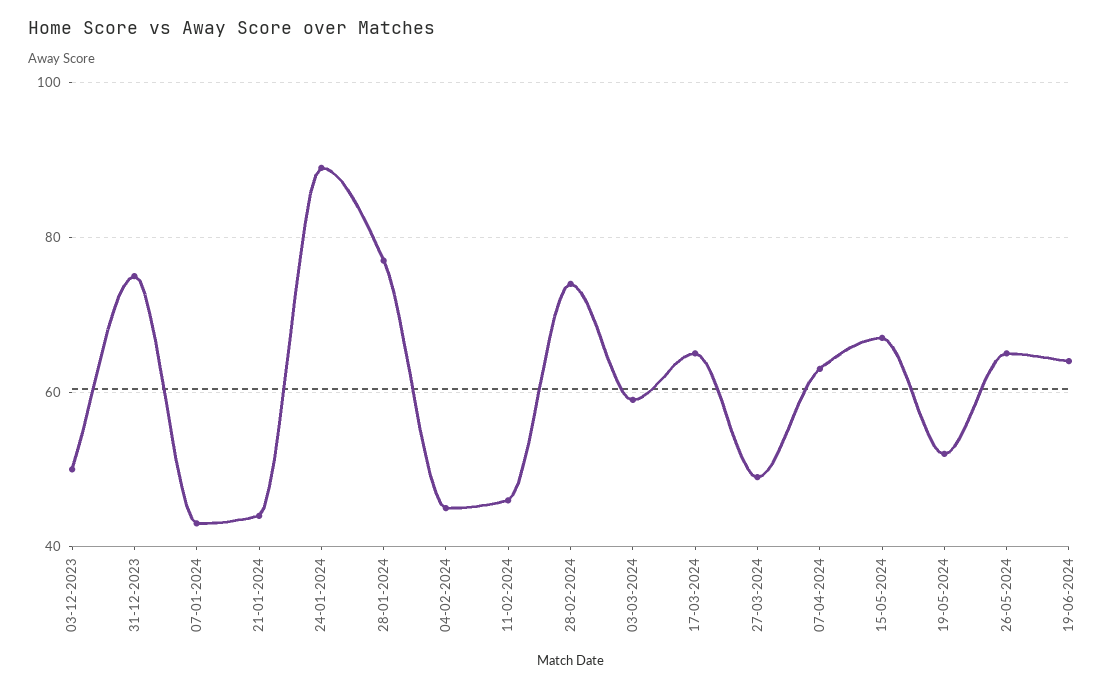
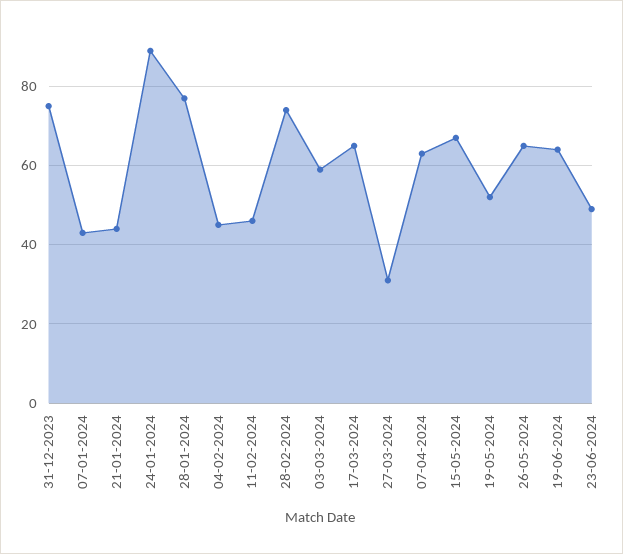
03-12-2023: 50 -> none
27-03-2024: 50 -> 30
23-06-2024: none -> 50

